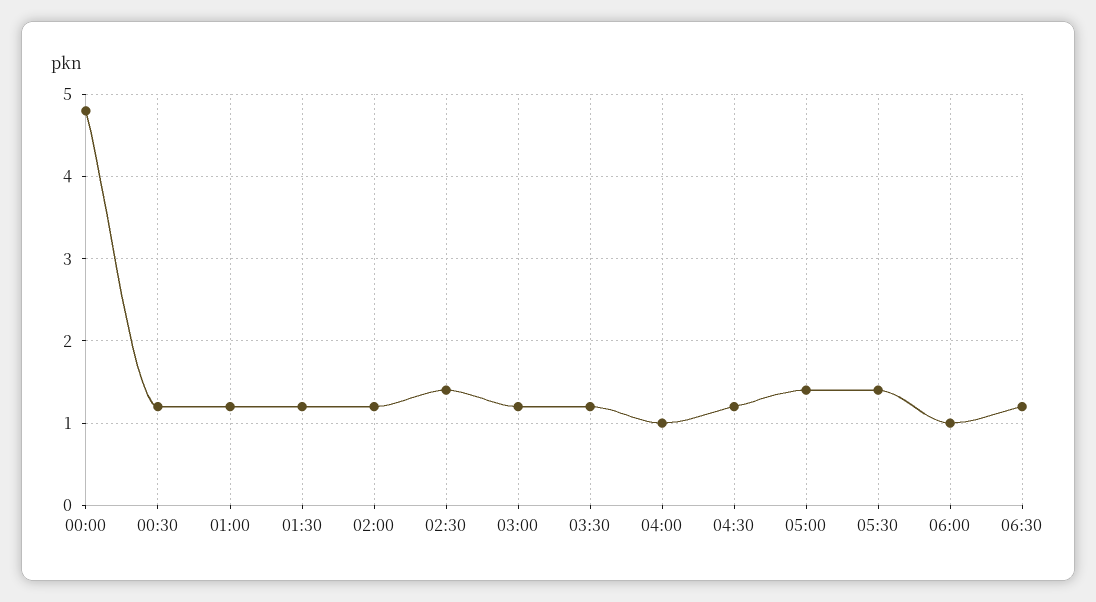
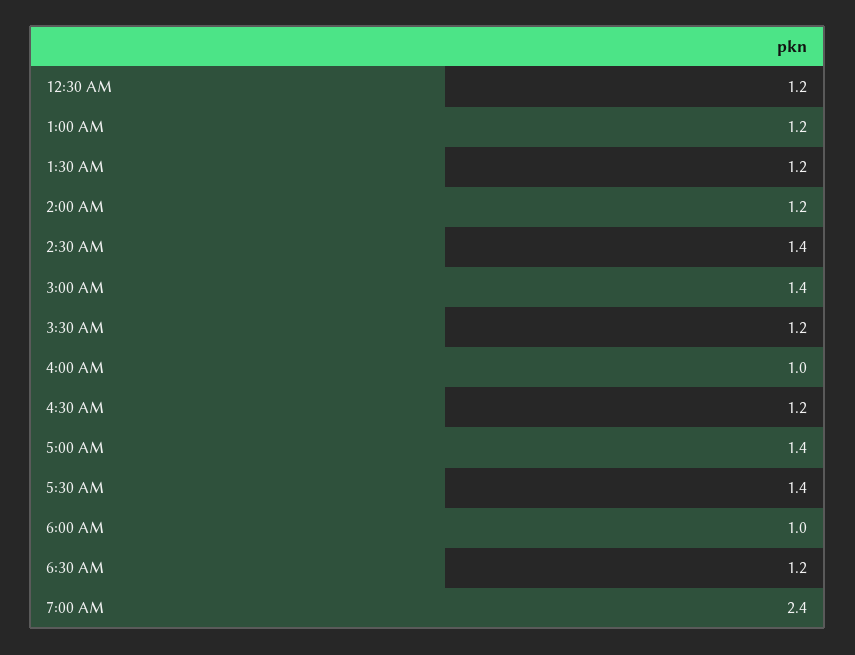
00:00: 4.8 -> none
03:00: 1.2 -> 1.4
7:00 AM: none -> 2.4

